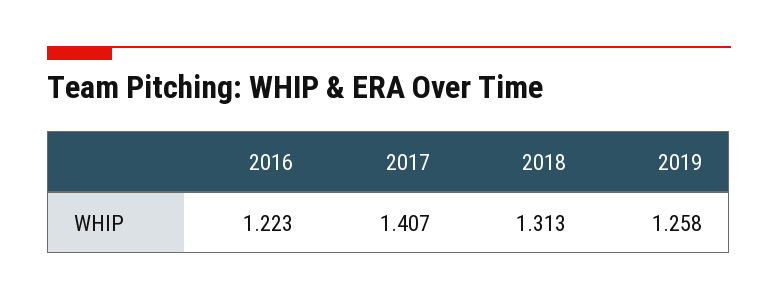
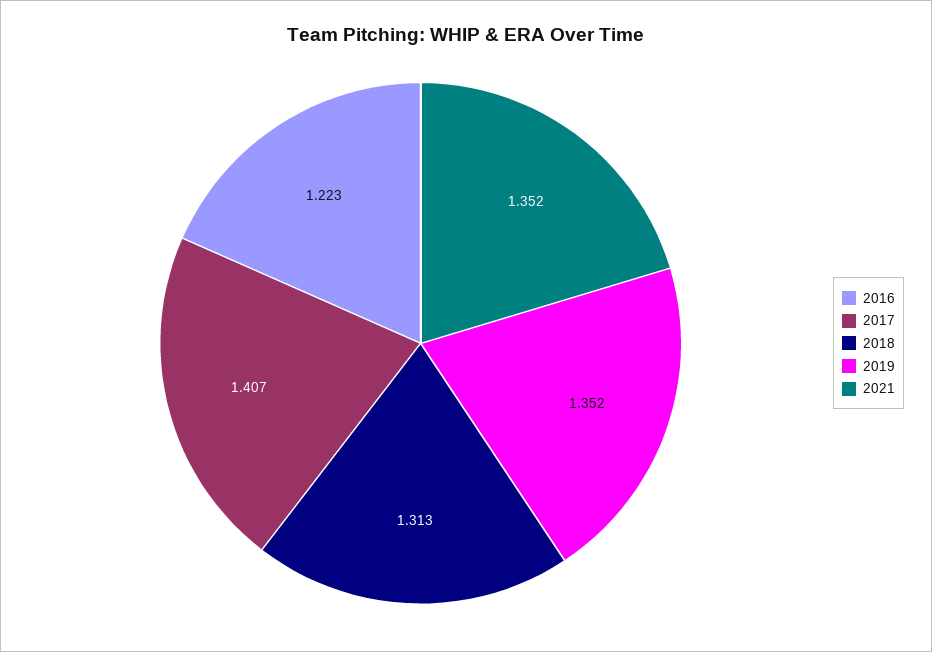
2019: 1.258 -> 1.352
2021: none -> 1.352

